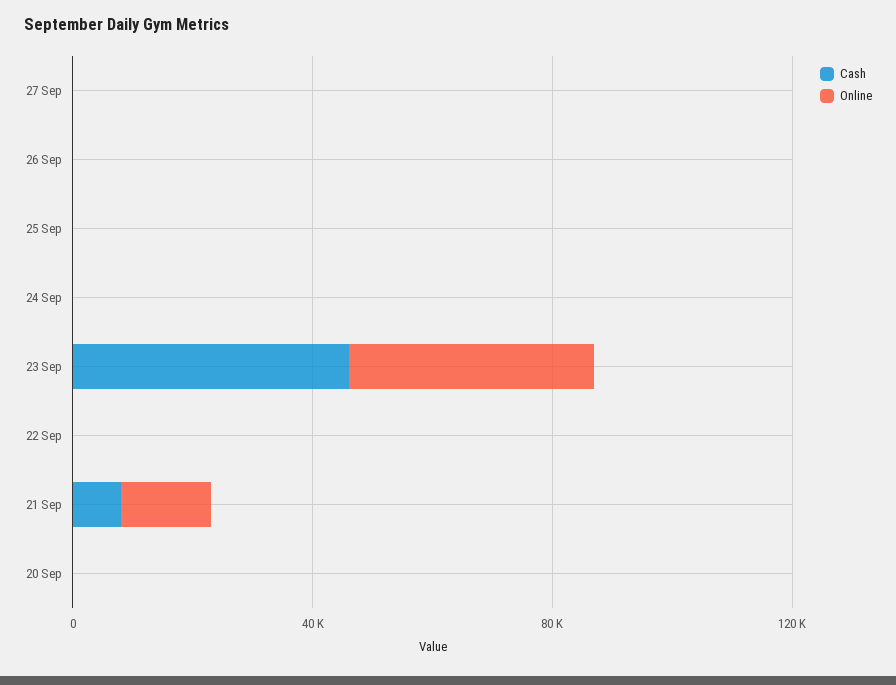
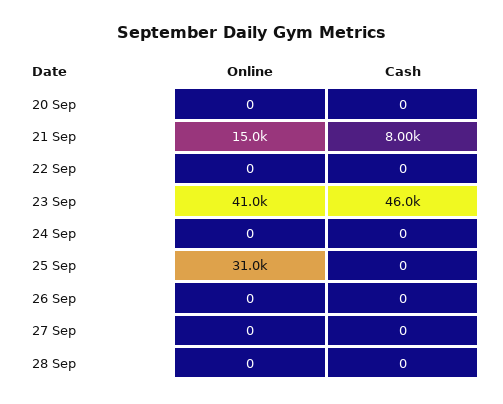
Online, 25 Sep: 0 -> 31000
Online, 28 Sep: none -> 0
Cash, 28 Sep: none -> 0

